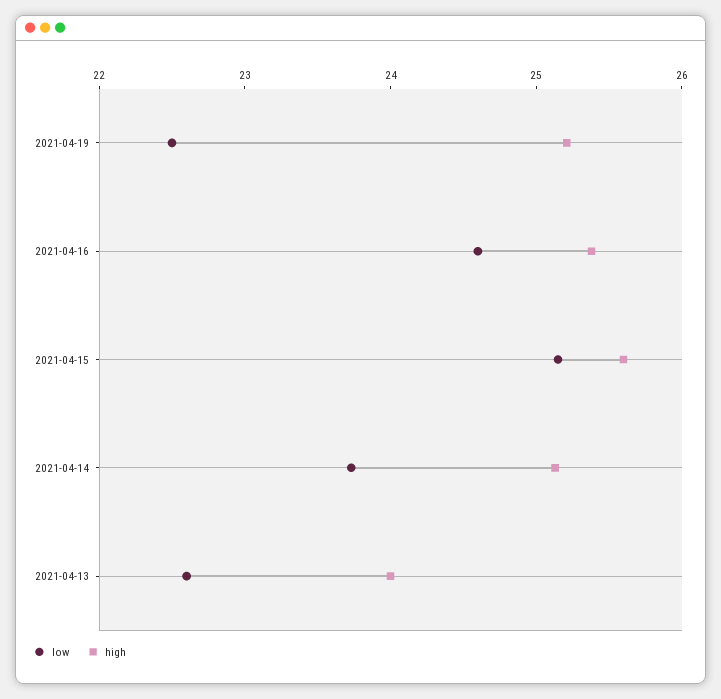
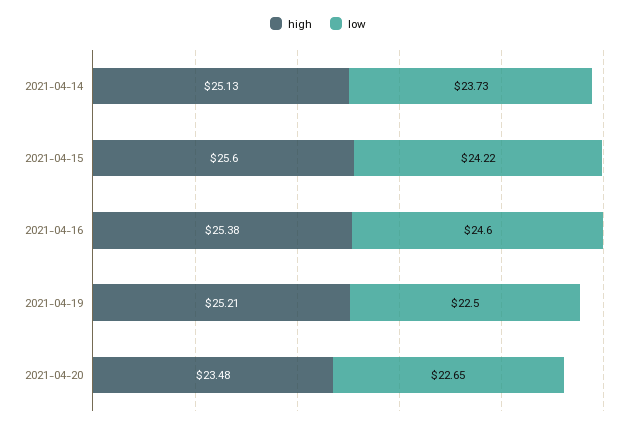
low, 2021-04-15: 25.2 -> 24.22
low, 2021-04-13: 22.6 -> none
high, 2021-04-13: 24 -> none
high, 2021-04-20: none -> 23.48
low, 2021-04-20: none -> 22.65

